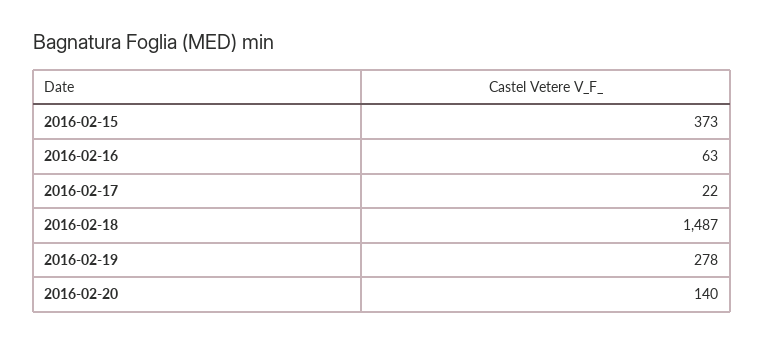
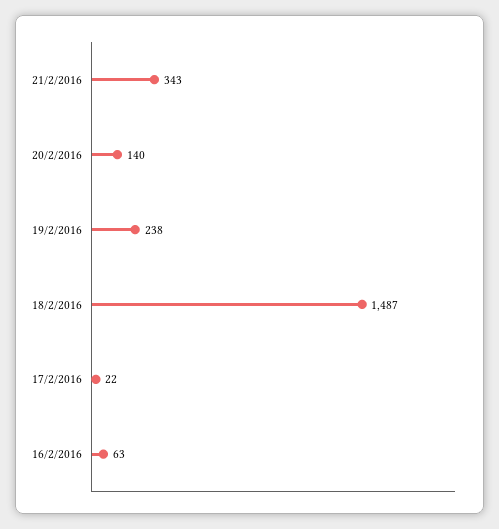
2016-02-15: 373 -> none
2016-02-19: 278 -> 238
21/2/2016: none -> 343

